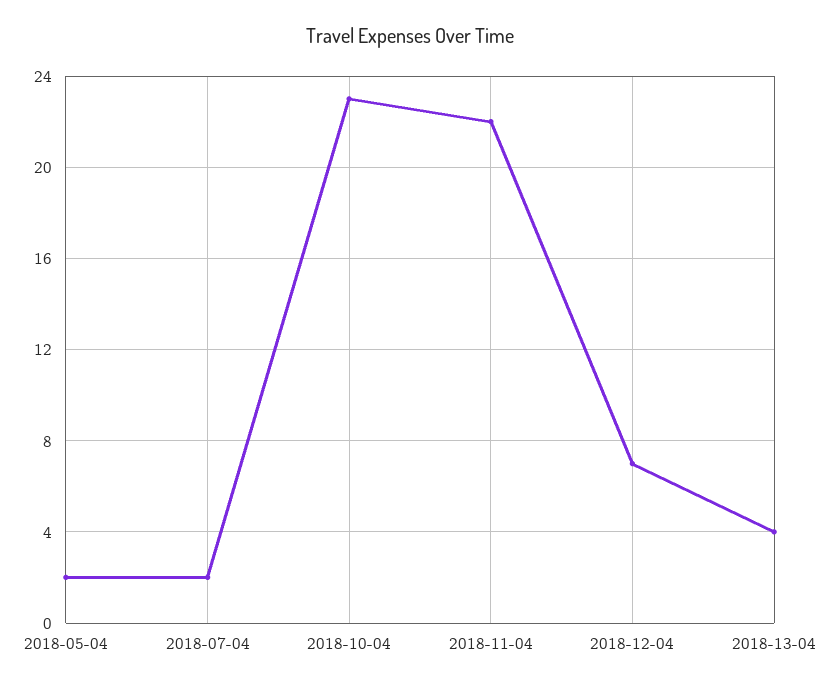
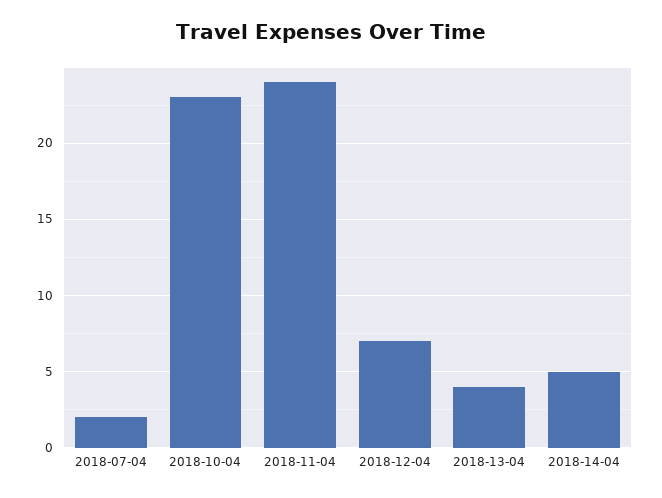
2018-05-04: 2 -> none
2018-11-04: 22 -> 24
2018-14-04: none -> 5

